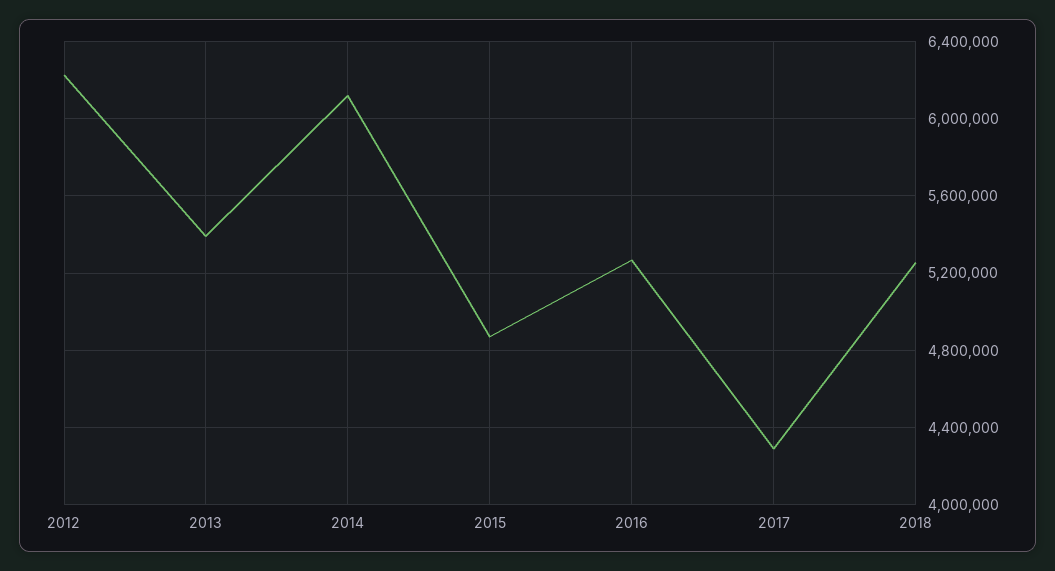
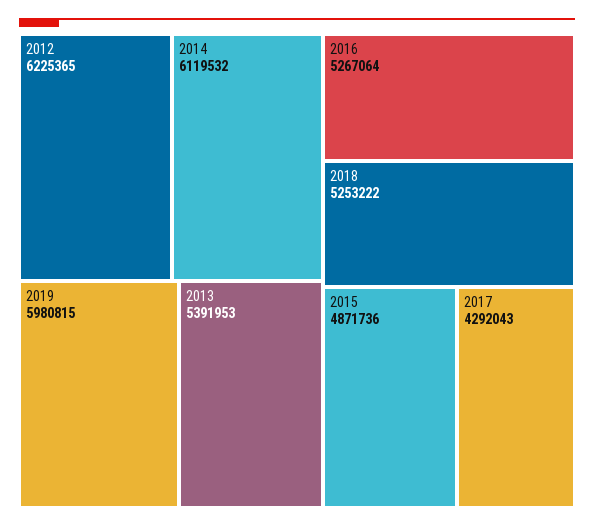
2019: none -> 5980815

